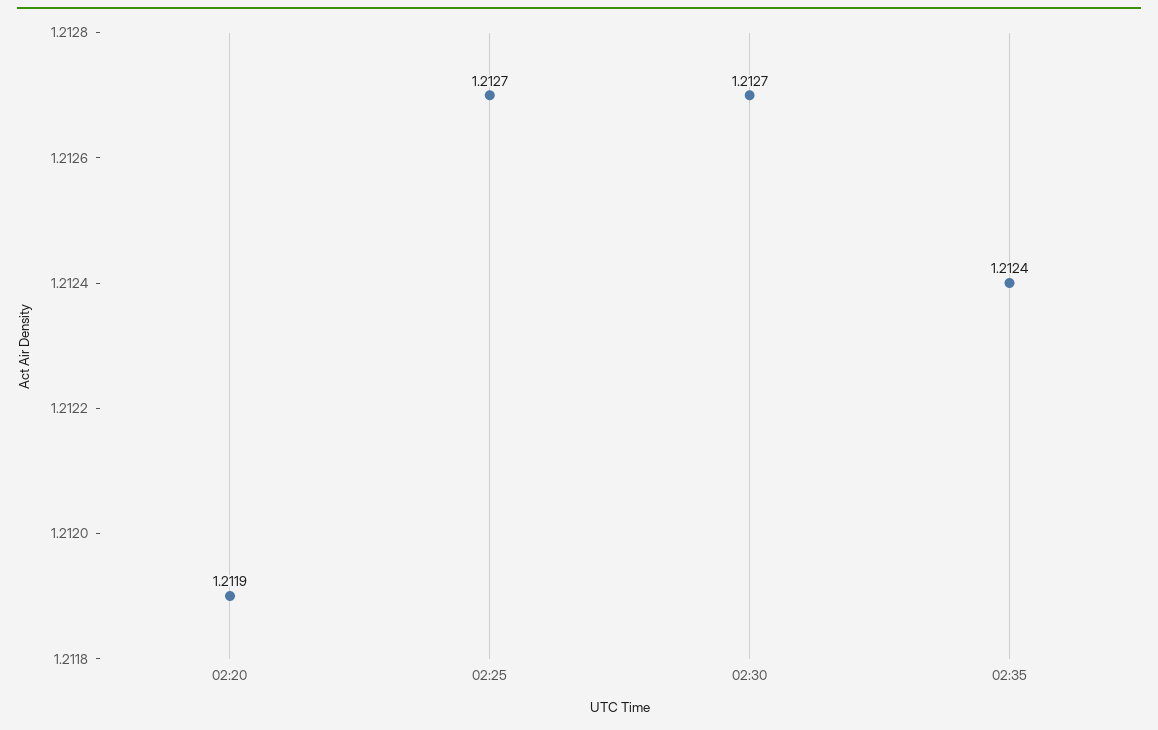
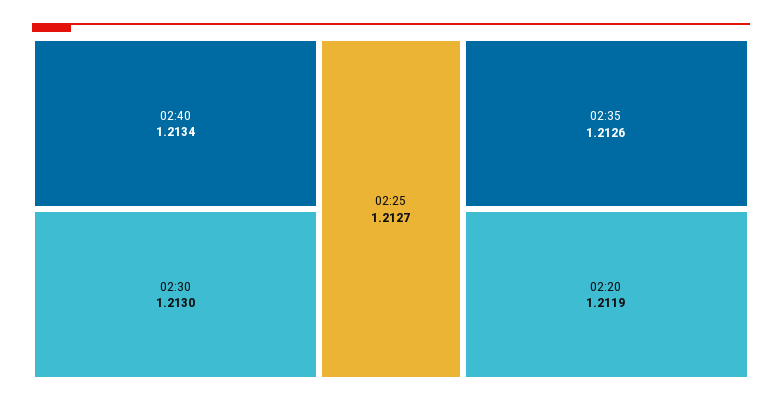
02:30: 1.2127 -> 1.213
02:35: 1.2124 -> 1.2126
02:40: none -> 1.2134

